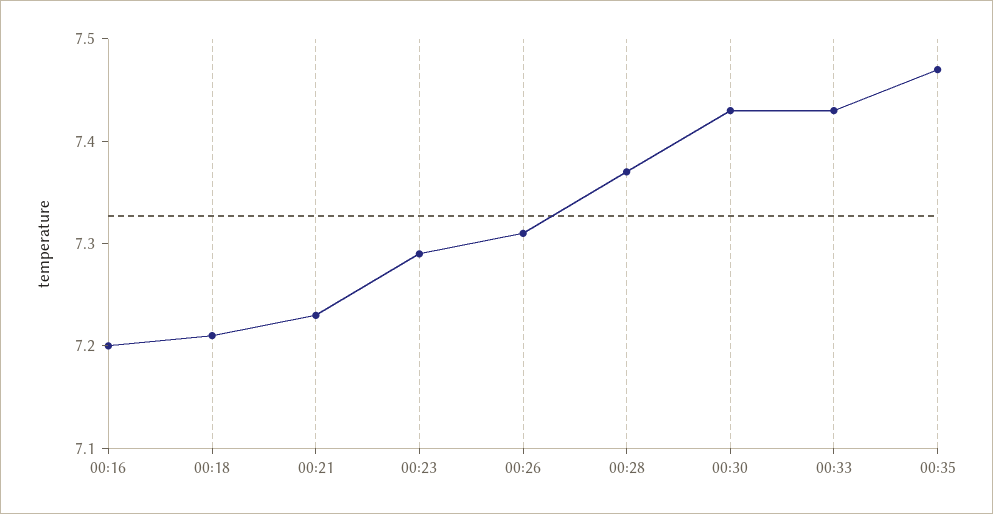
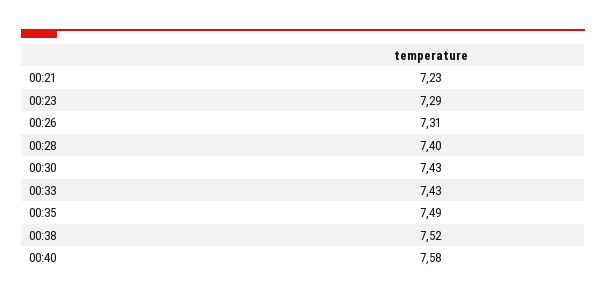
00:16: 7.2 -> none
00:18: 7.21 -> none
00:28: 7.37 -> 7.4
00:35: 7.47 -> 7.49
00:38: none -> 7.52
00:40: none -> 7.58

